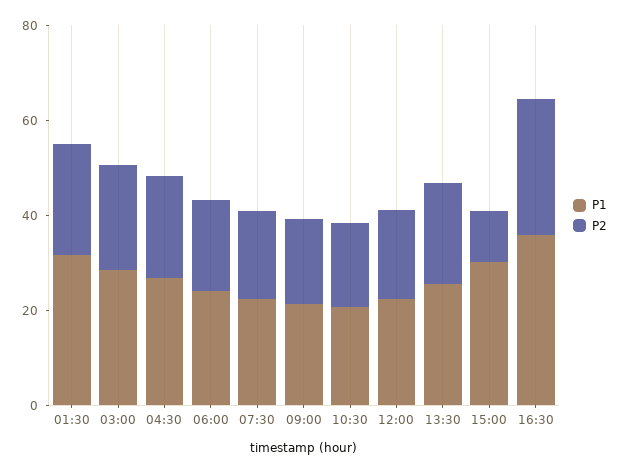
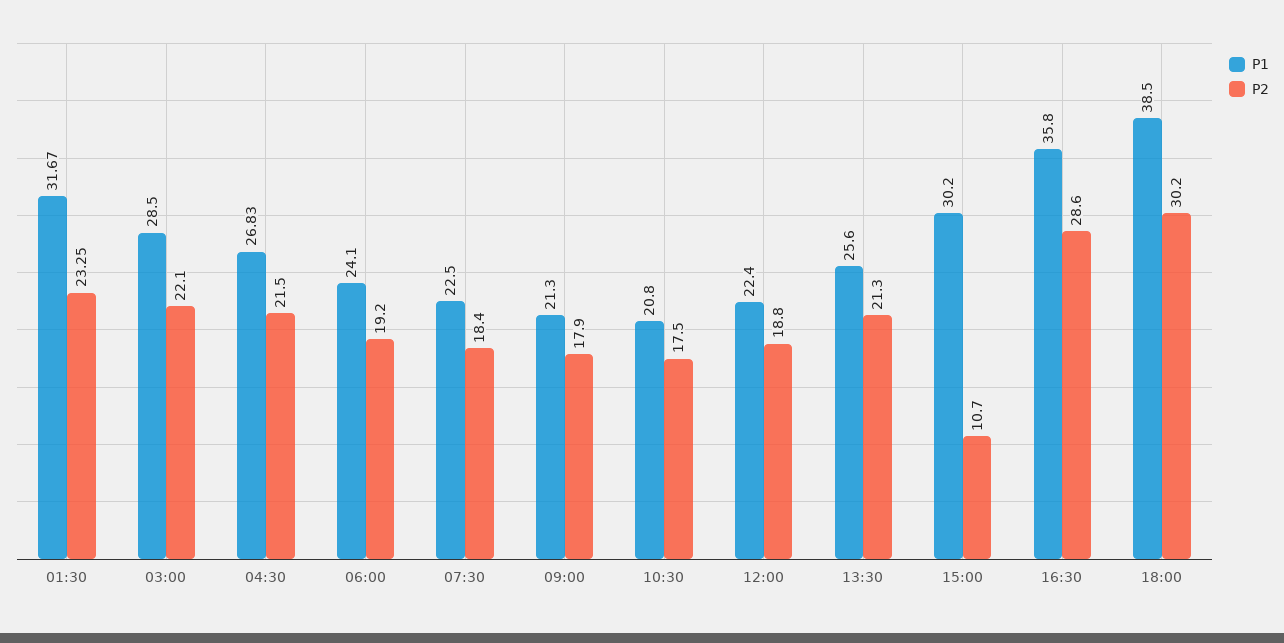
P1, 18:00: none -> 38.5
P2, 18:00: none -> 30.2

